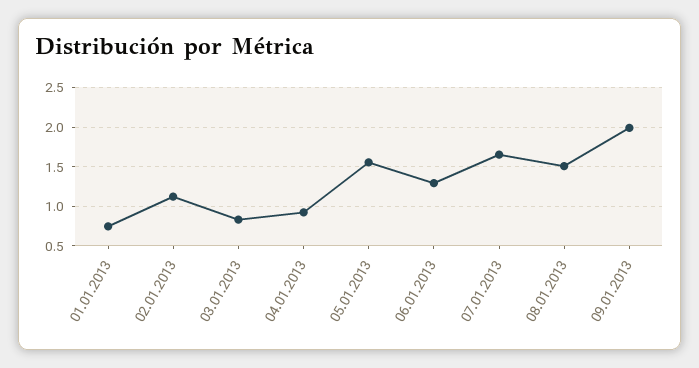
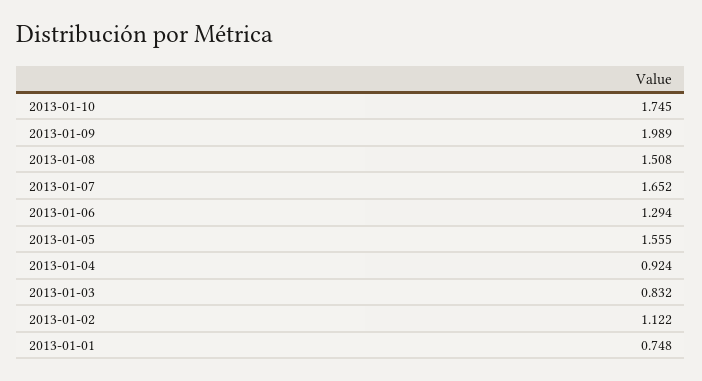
2013-01-10: none -> 1.745

